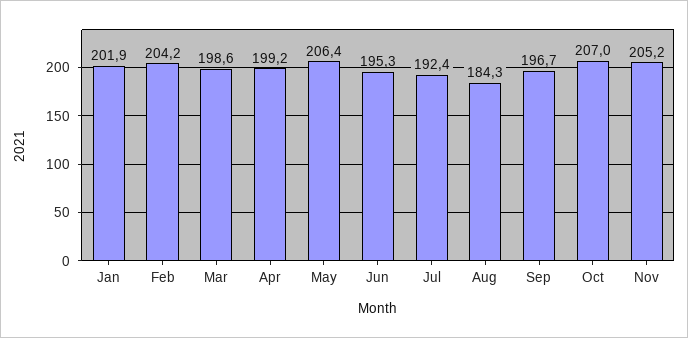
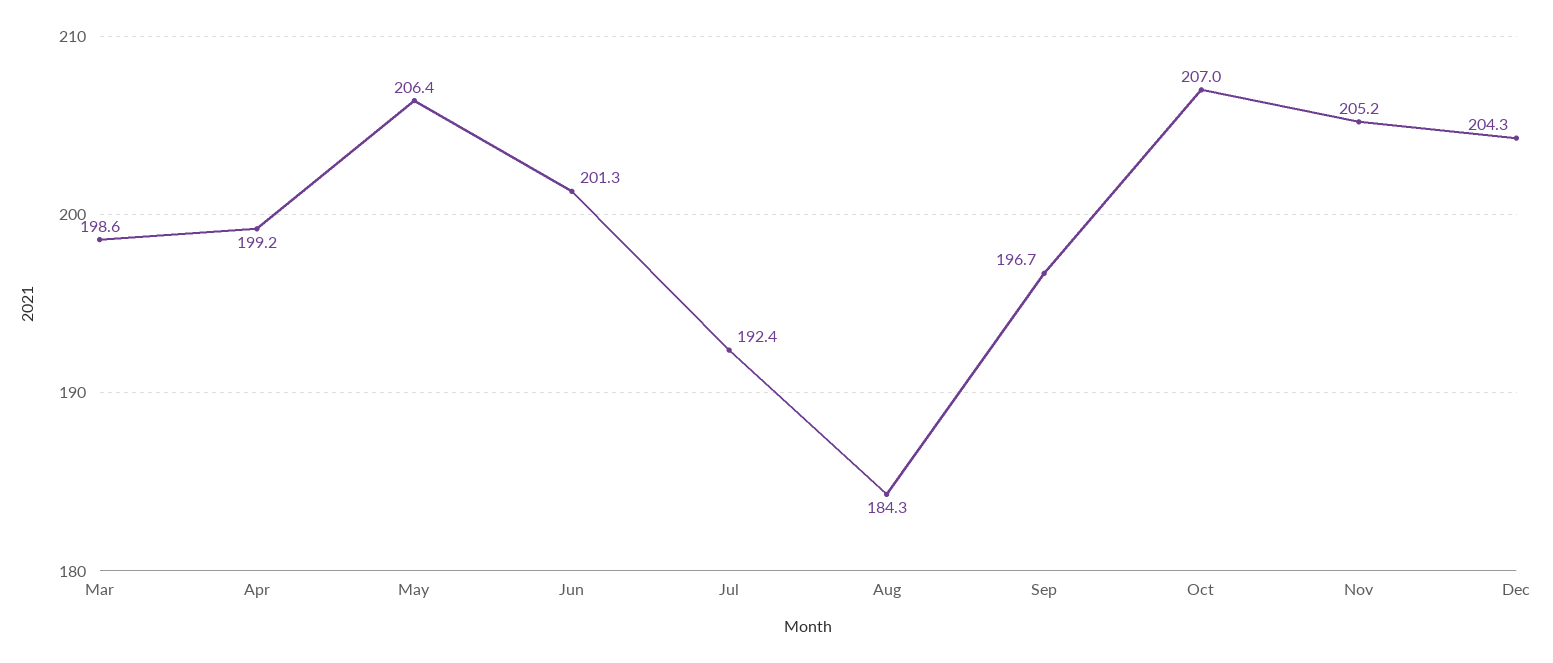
Jan: 201.9 -> none
Feb: 204.2 -> none
Jun: 195.3 -> 201.3
Dec: none -> 204.3

